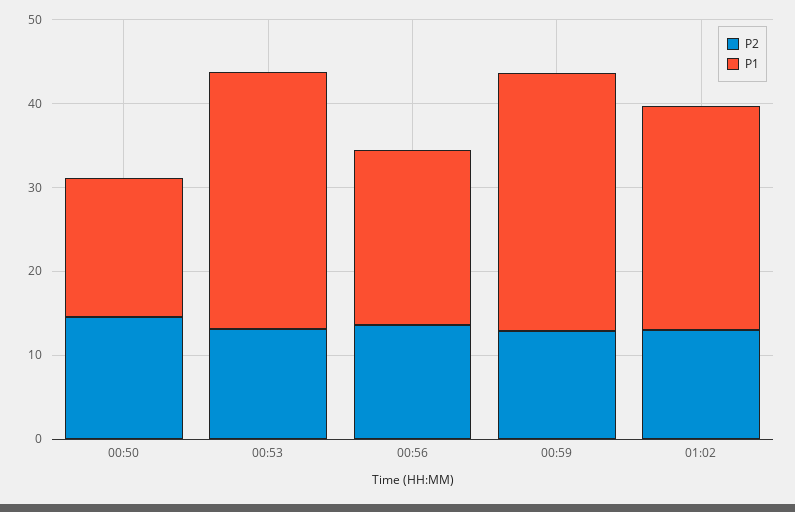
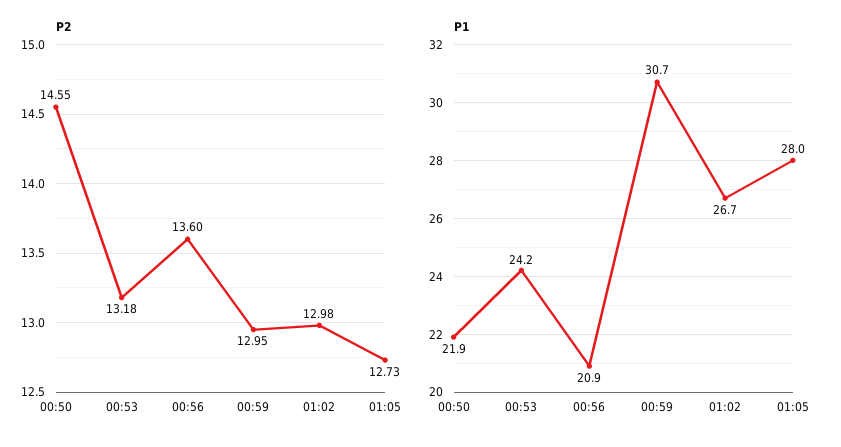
P1, 00:50: 16 -> 21.9
P1, 00:53: 30 -> 24.2
P2, 01:05: none -> 12.73
P1, 01:05: none -> 28

